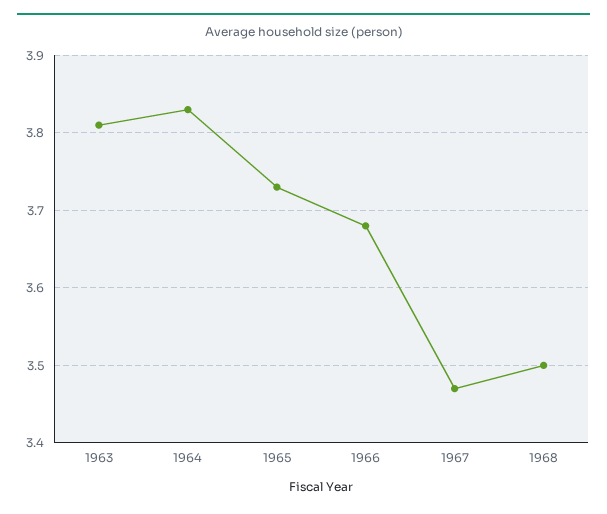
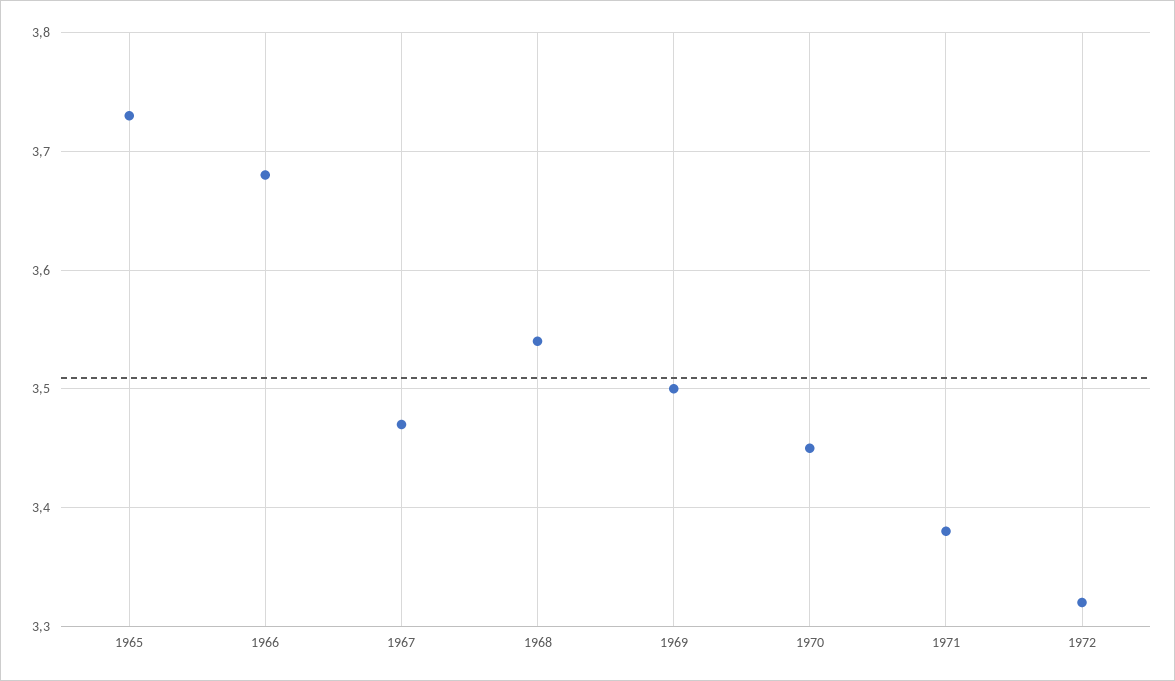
1963: 3.81 -> none
1964: 3.83 -> none
1968: 3.5 -> 3.54
1969: none -> 3.5
1970: none -> 3.45
1971: none -> 3.38
1972: none -> 3.32

